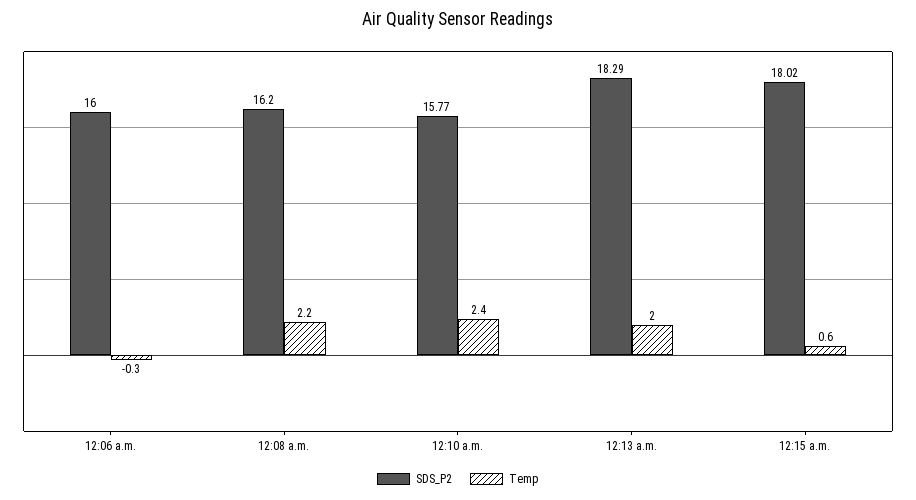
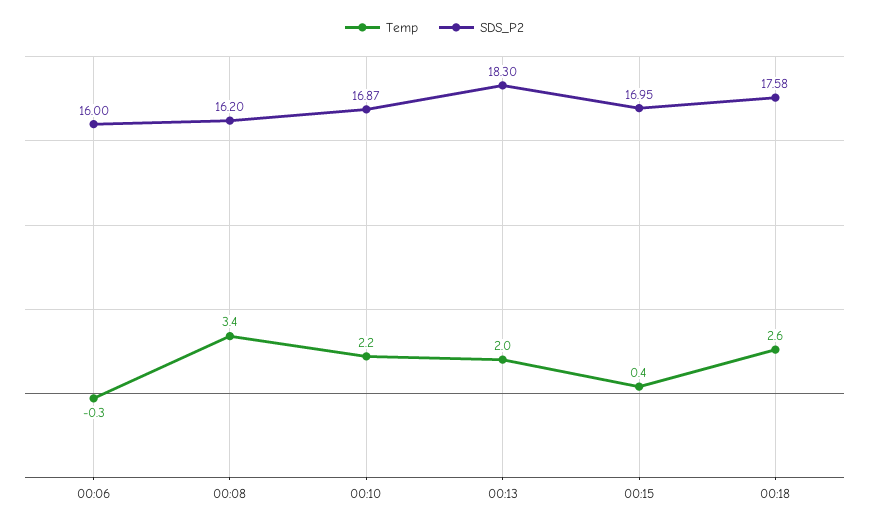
Temp, 12:08 a.m.: 2.2 -> 3.4
SDS_P2, 12:10 a.m.: 15.77 -> 16.87
Temp, 12:10 a.m.: 2.4 -> 2.2
SDS_P2, 12:13 a.m.: 18.29 -> 18.3
SDS_P2, 12:15 a.m.: 18.02 -> 16.95
Temp, 12:15 a.m.: 0.6 -> 0.4
Temp, 00:18: none -> 2.6
SDS_P2, 00:18: none -> 17.58

